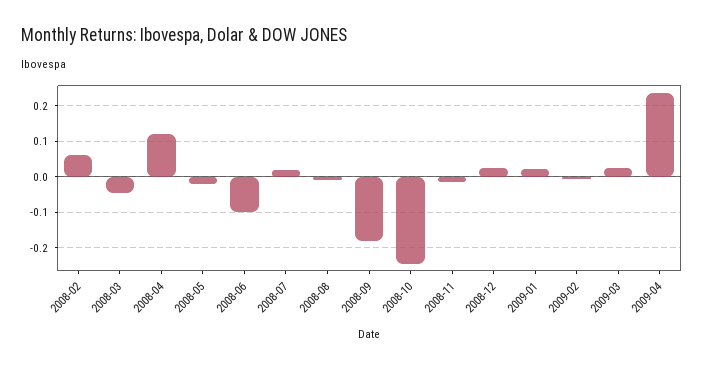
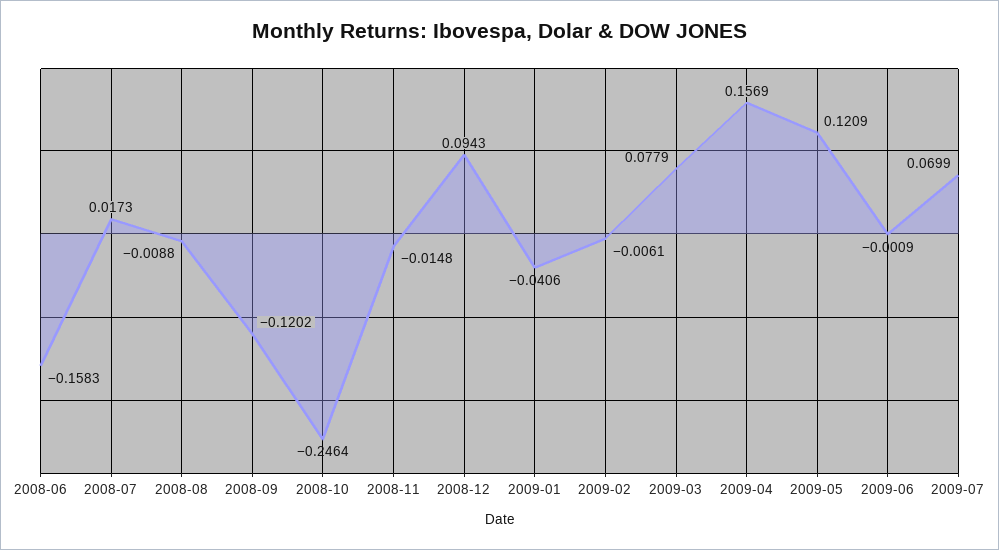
2008-02: 0.06 -> none
2008-03: -0.04 -> none
2008-04: 0.12 -> none
2008-05: -0.02 -> none
2008-06: -0.1 -> -0.1583
2008-09: -0.18 -> -0.1202
2008-12: 0.02 -> 0.0943
2009-01: 0.02 -> -0.0406
2009-03: 0.02 -> 0.0779
2009-04: 0.24 -> 0.1569
2009-05: none -> 0.1209
2009-06: none -> -0.0009
2009-07: none -> 0.0699

